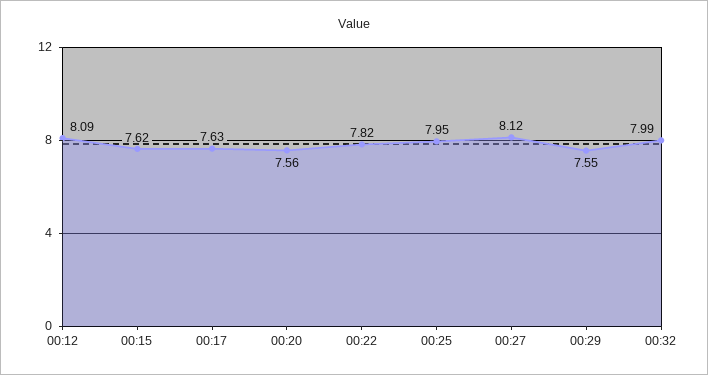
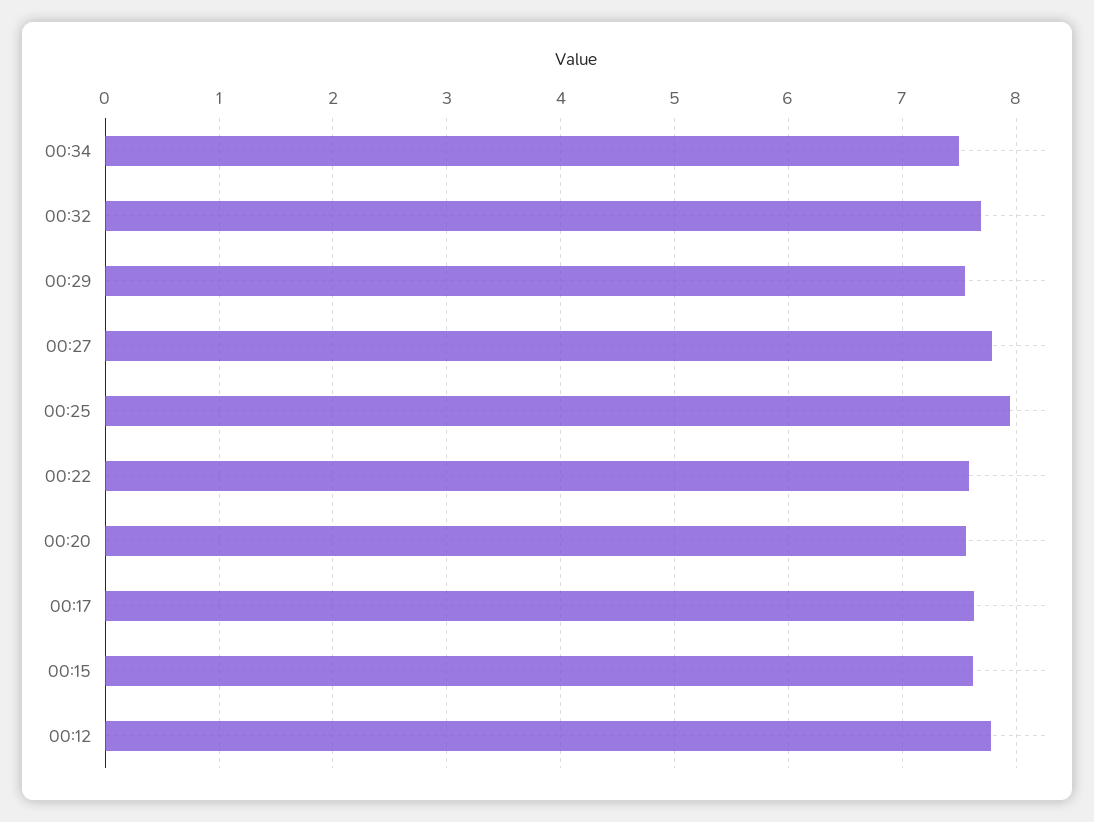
00:12: 8.09 -> 7.8
00:22: 7.82 -> 7.6
00:27: 8.12 -> 7.8
00:32: 7.99 -> 7.7
00:34: none -> 7.5

